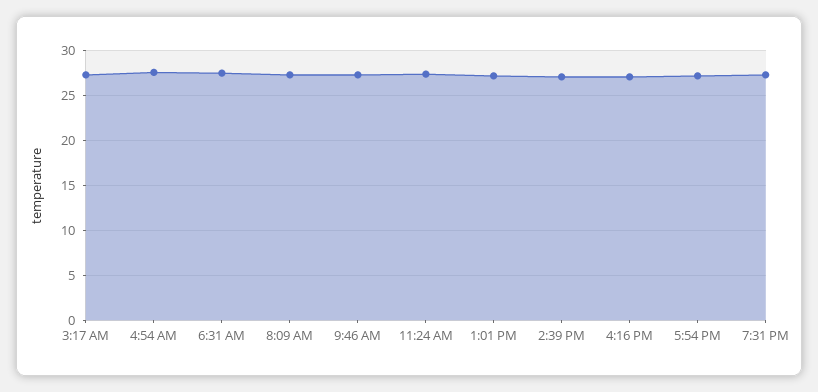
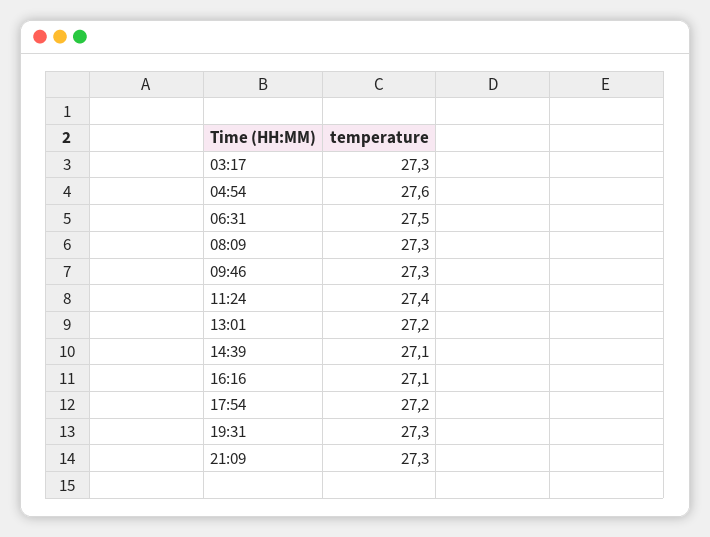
21:09: none -> 27.3

